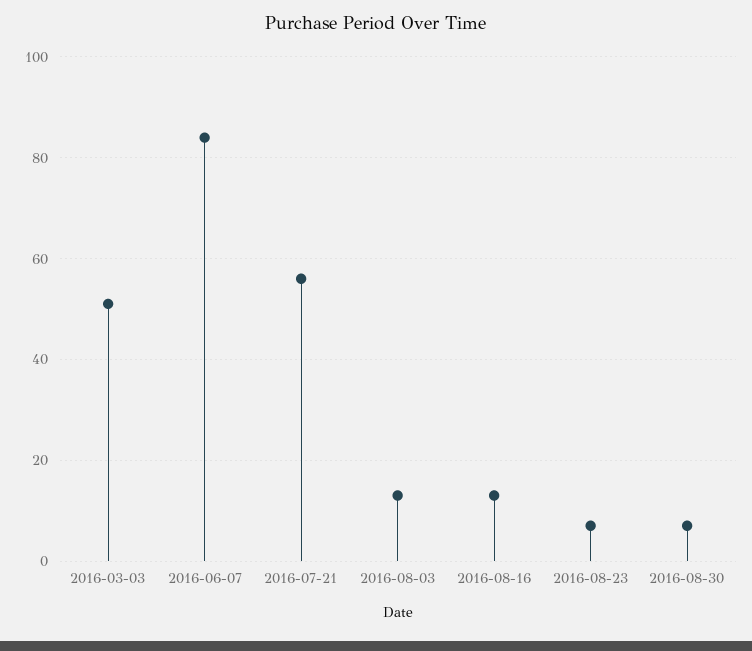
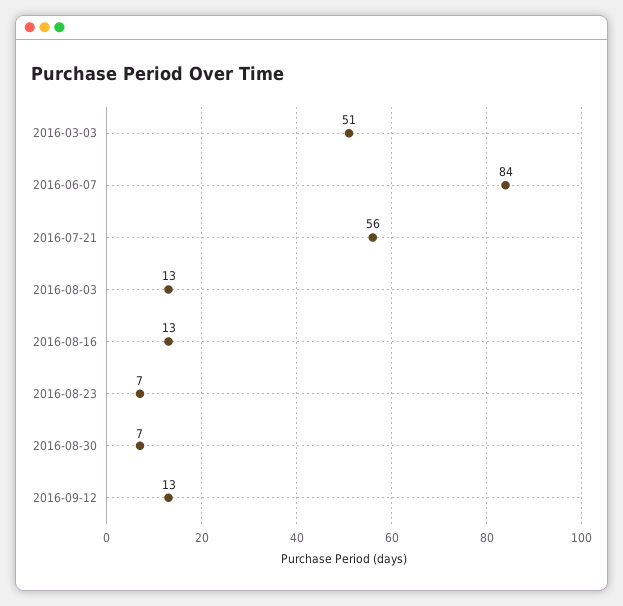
2016-09-12: none -> 13

